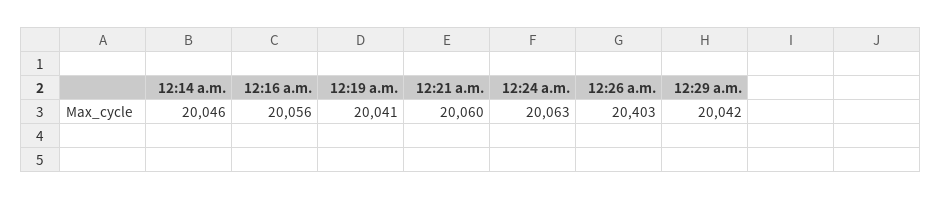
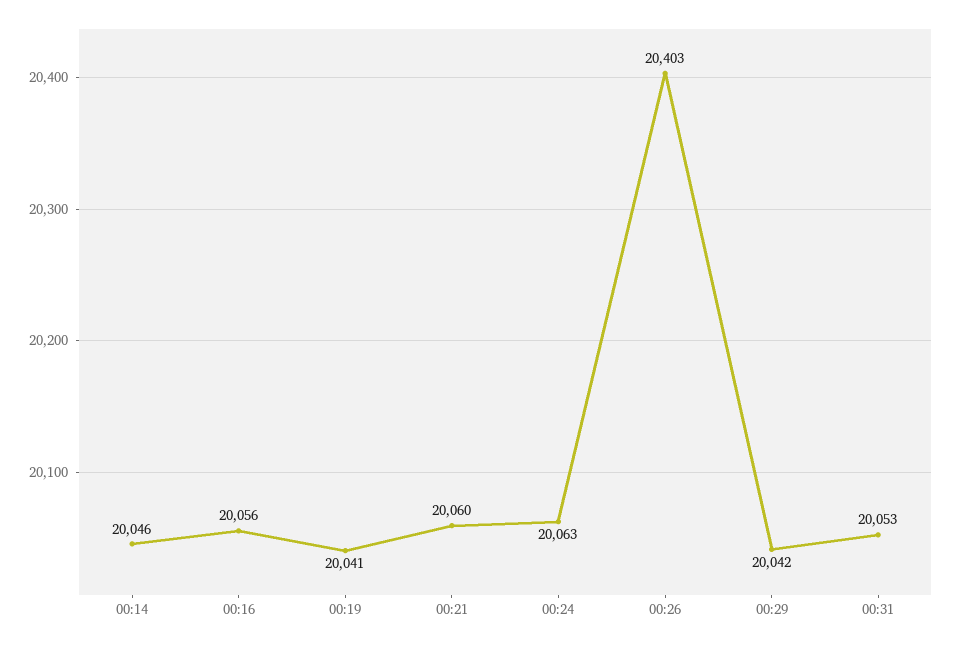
00:31: none -> 20053

